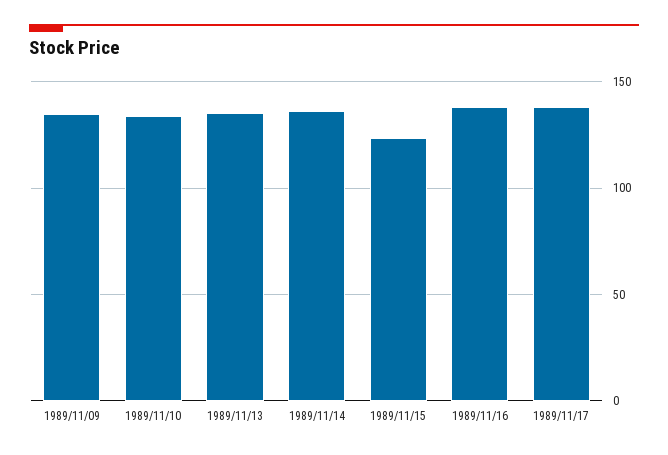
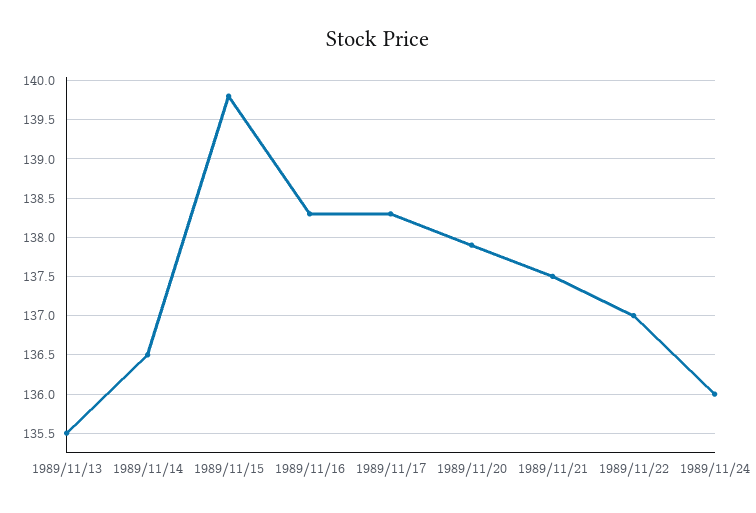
1989/11/09: 135 -> none
1989/11/10: 135 -> none
1989/11/15: 125 -> 139.8
1989/11/20: none -> 137.9
1989/11/21: none -> 137.5
1989/11/22: none -> 137
1989/11/24: none -> 136

